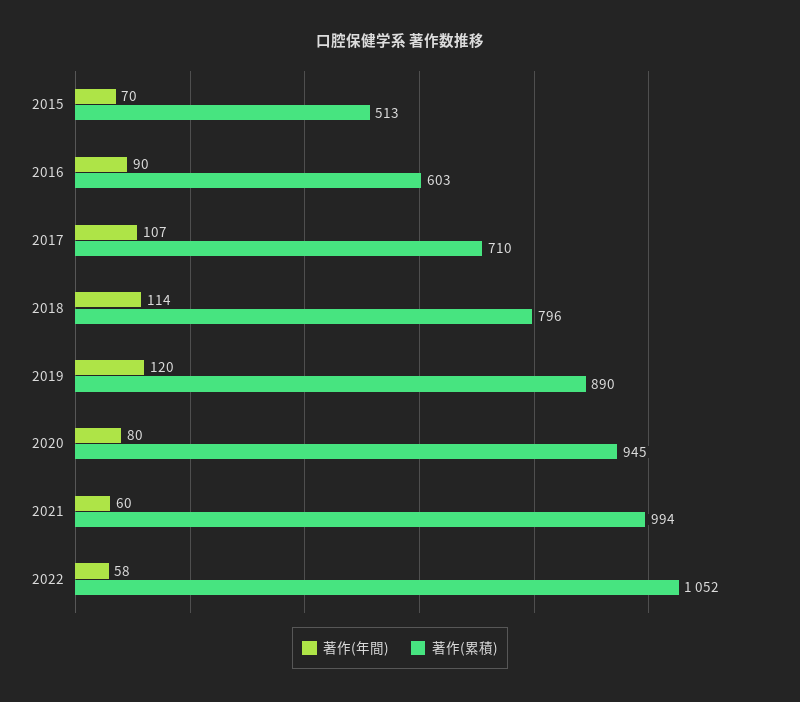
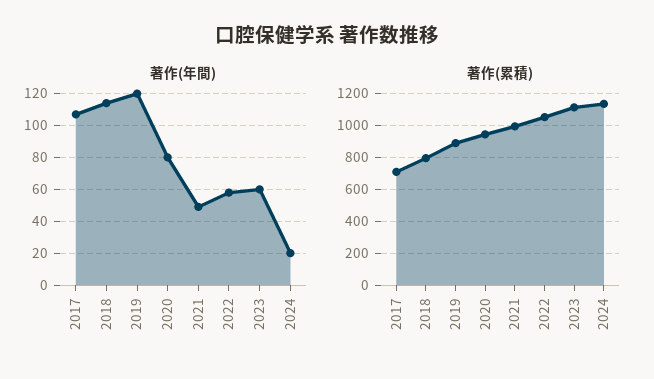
著作(年間), 2015: 70 -> none
著作(累積), 2015: 513 -> none
著作(年間), 2016: 90 -> none
著作(累積), 2016: 603 -> none
著作(年間), 2021: 60 -> 50
著作(年間), 2023: none -> 60
著作(年間), 2024: none -> 20
著作(累積), 2023: none -> 1100
著作(累積), 2024: none -> 1150

